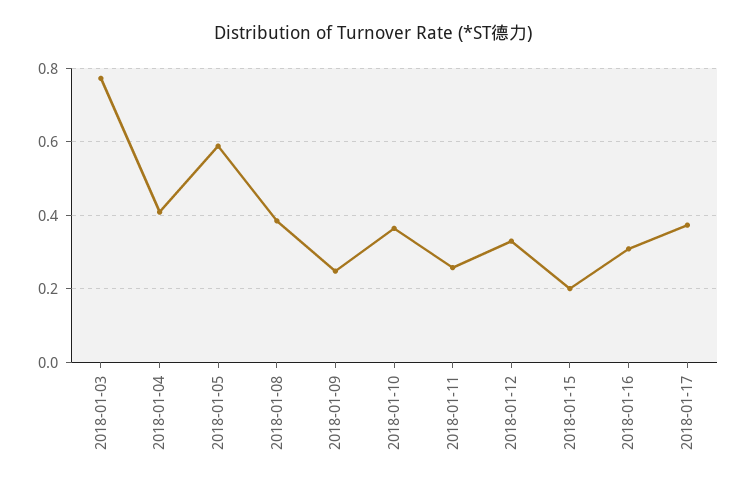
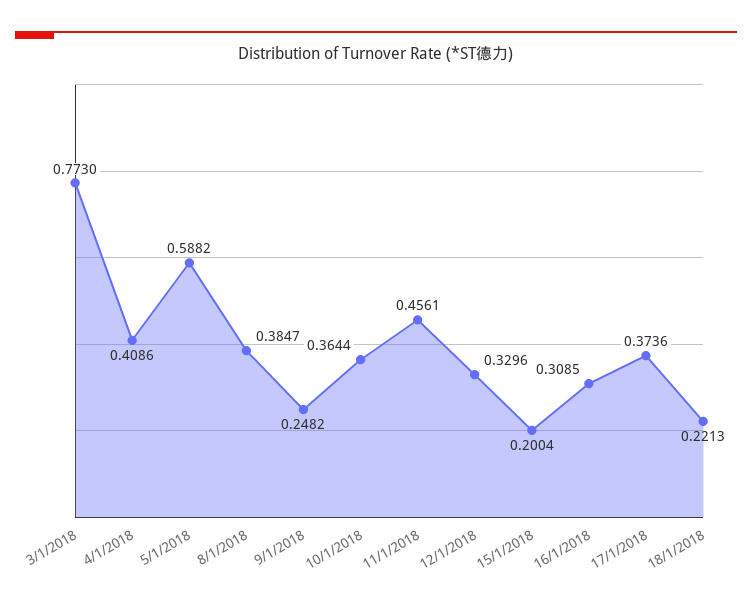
2018-01-11: 0.26 -> 0.4561
18/1/2018: none -> 0.2213

